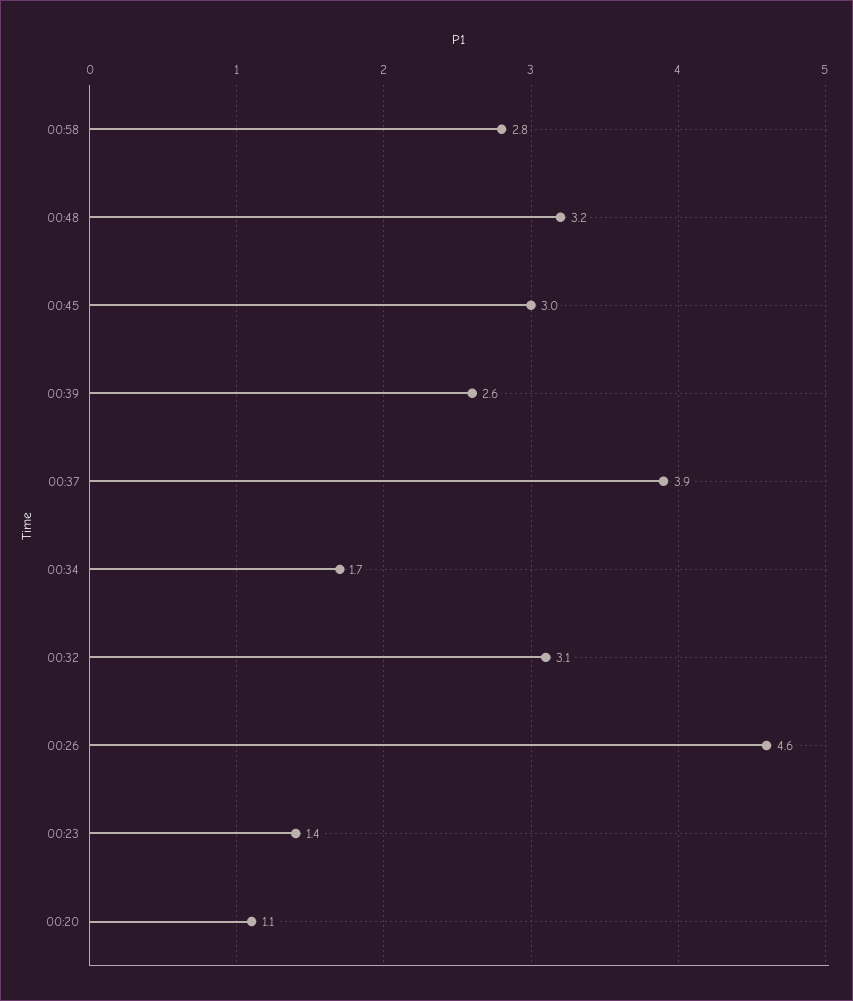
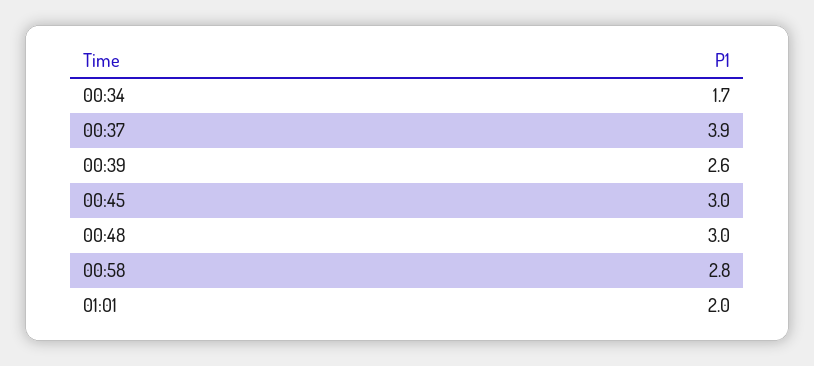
00:48: 3.2 -> 3
00:32: 3.1 -> none
00:26: 4.6 -> none
00:23: 1.4 -> none
00:20: 1.1 -> none
01:01: none -> 2

